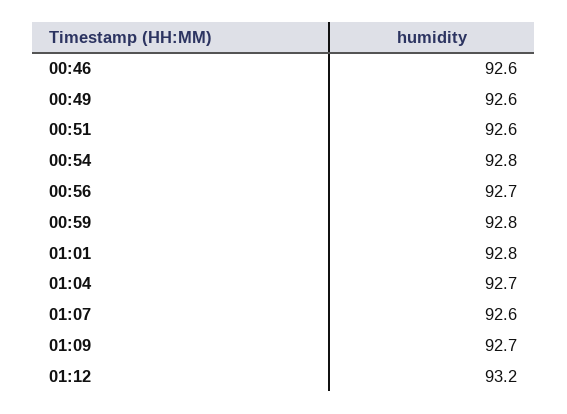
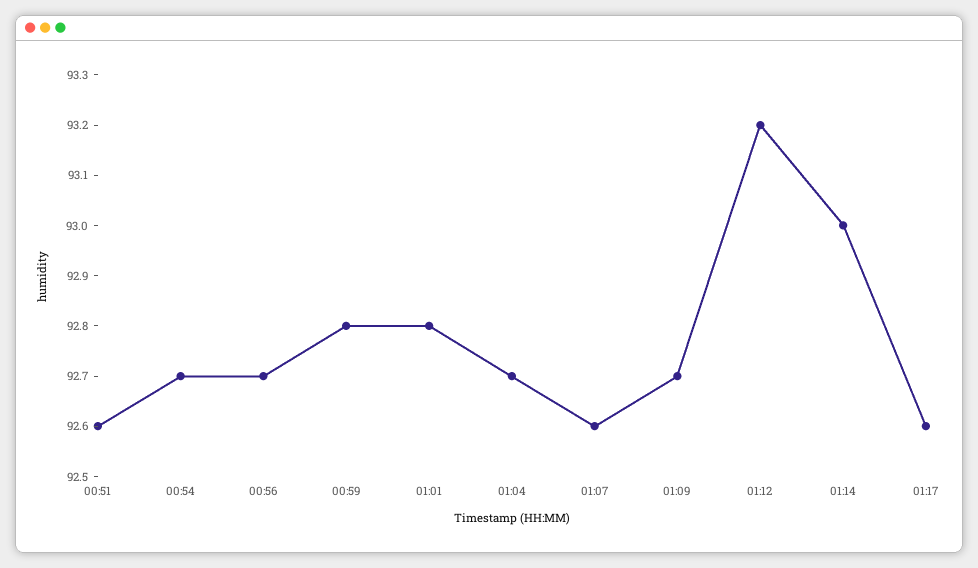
00:46: 92.6 -> none
00:49: 92.6 -> none
00:54: 92.8 -> 92.7
01:14: none -> 93
01:17: none -> 92.6

